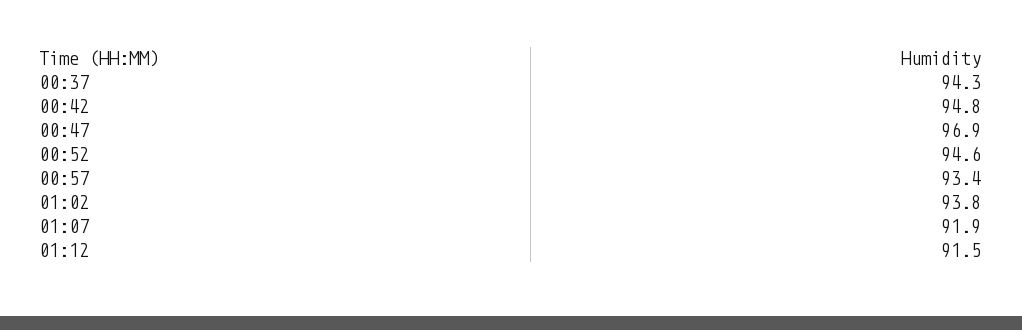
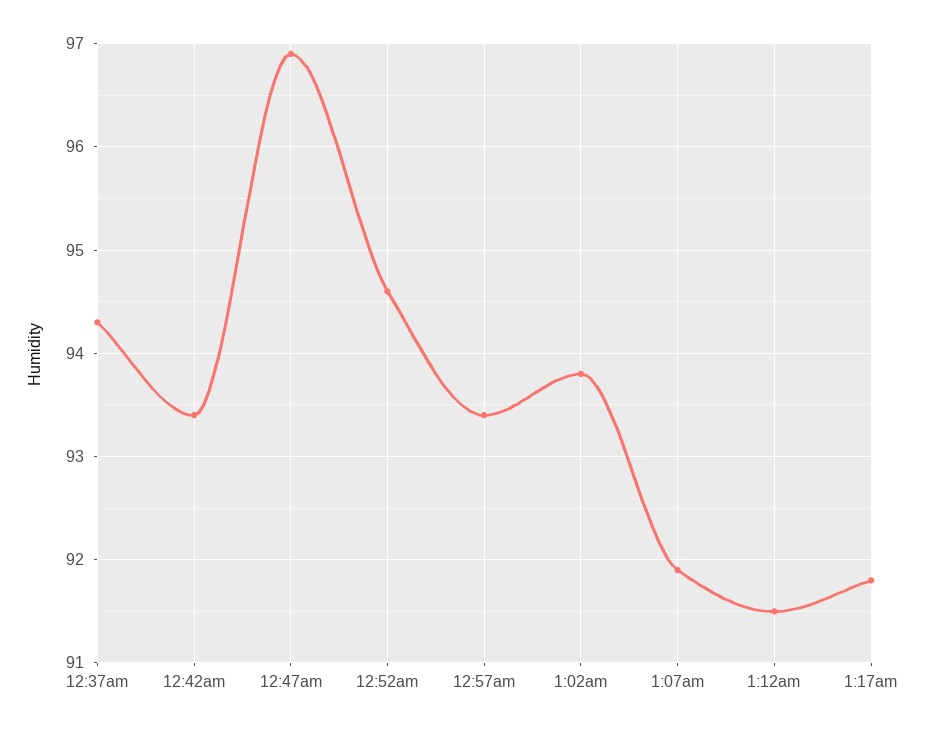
00:42: 94.8 -> 93.4
1:17am: none -> 91.8

